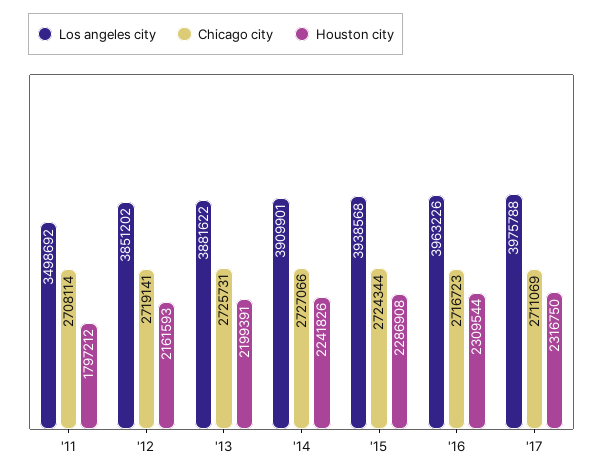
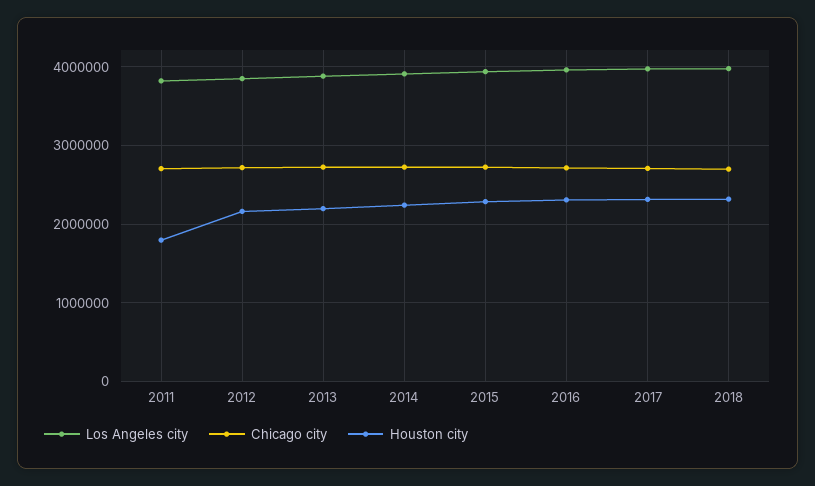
Los angeles city, '11: 3498692 -> 3800000
Los angeles city, 2018: none -> 4000000
Chicago city, 2018: none -> 2700000
Houston city, 2018: none -> 2300000

